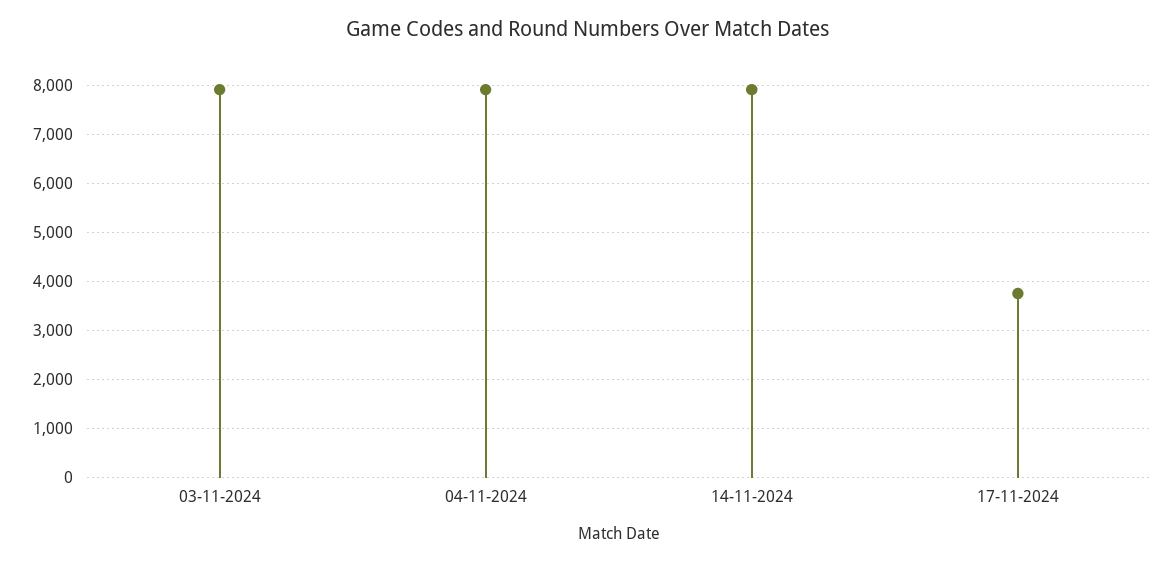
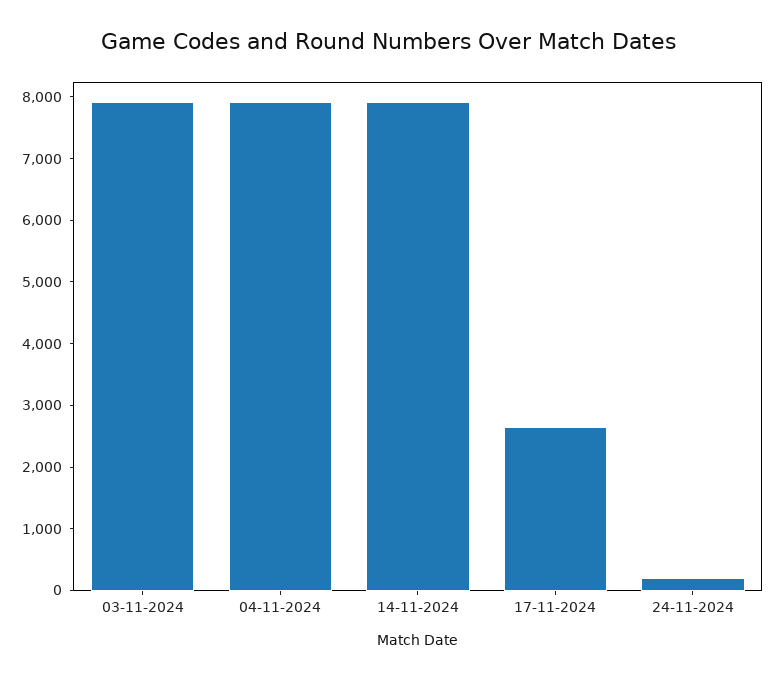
17-11-2024: 3800 -> 2600
24-11-2024: none -> 200

